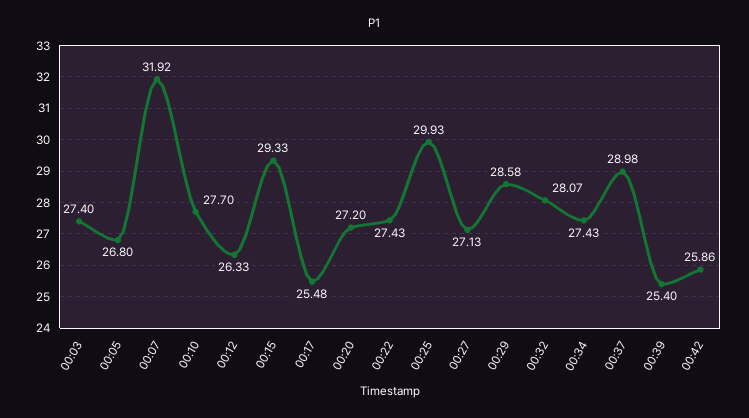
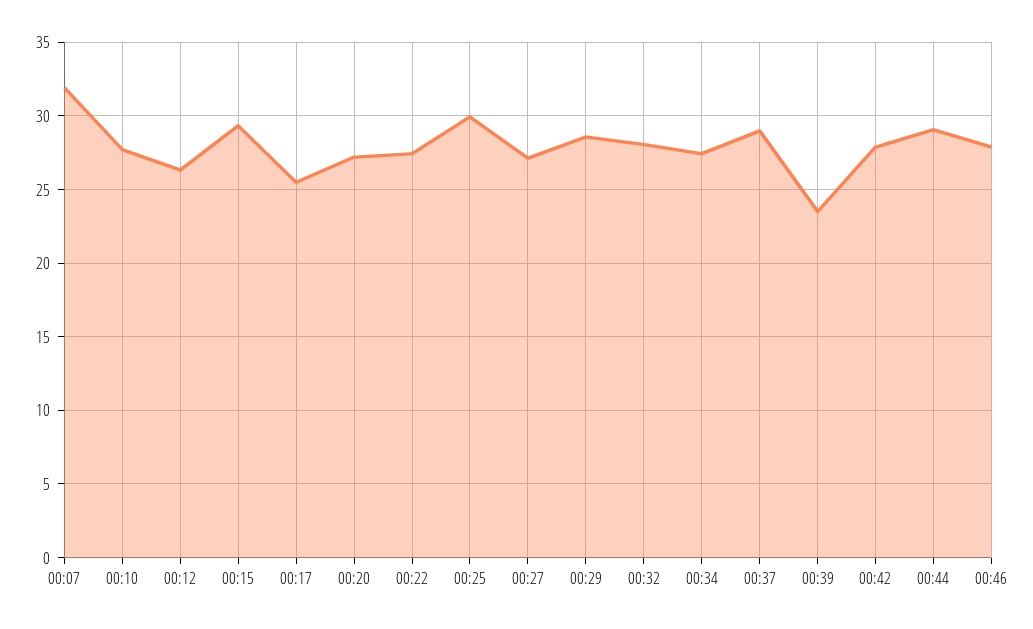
00:03: 27.4 -> none
00:05: 26.8 -> none
00:39: 25.4 -> 23.5
00:42: 25.86 -> 28
00:44: none -> 29
00:46: none -> 28

